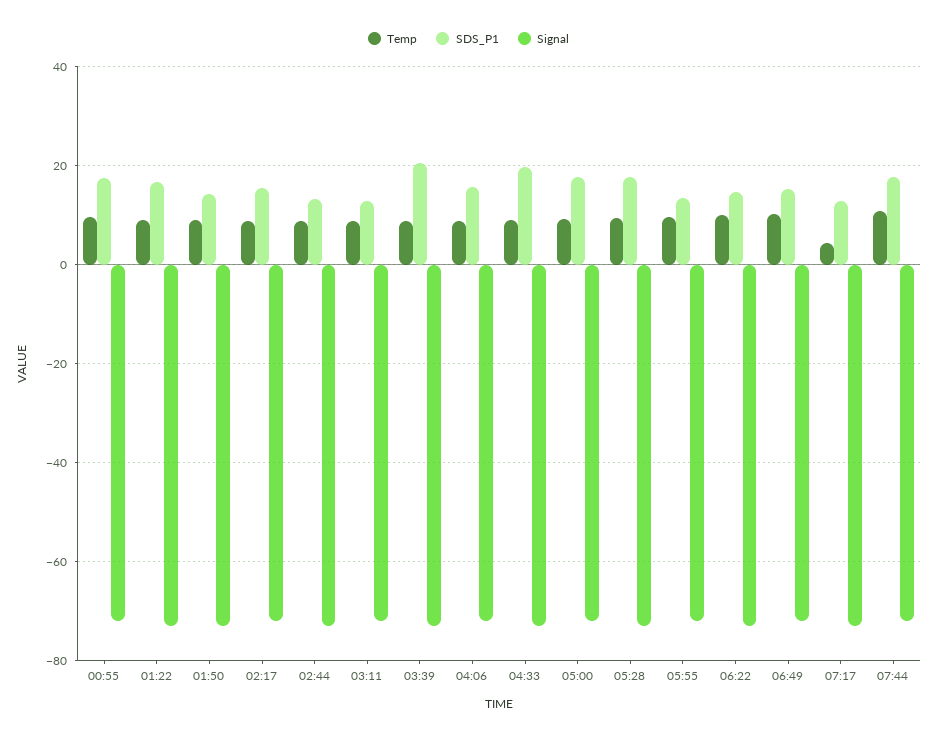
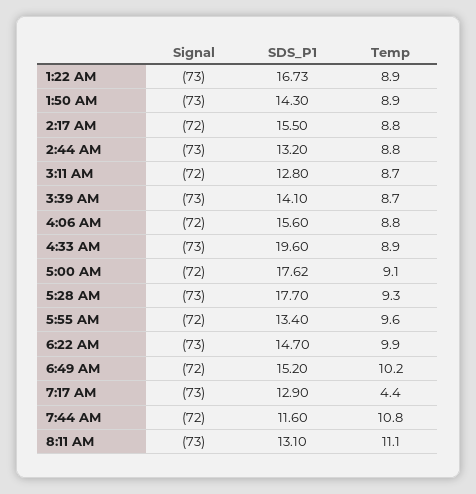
Temp, 00:55: 10 -> none
SDS_P1, 00:55: 18 -> none
Signal, 00:55: -72 -> none
SDS_P1, 03:39: 20 -> 14.1
SDS_P1, 07:44: 18 -> 11.6
Signal, 8:11 AM: none -> -73
SDS_P1, 8:11 AM: none -> 13.1
Temp, 8:11 AM: none -> 11.1

